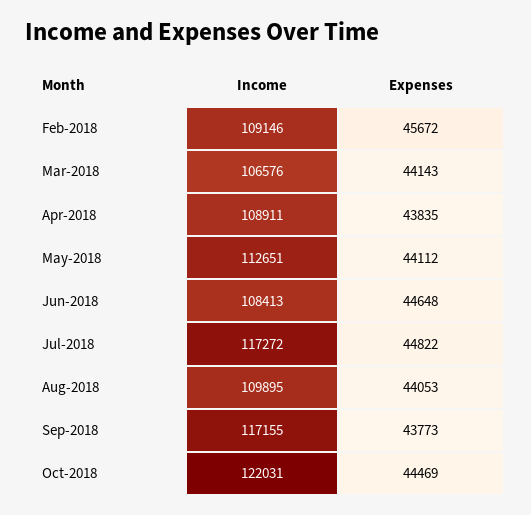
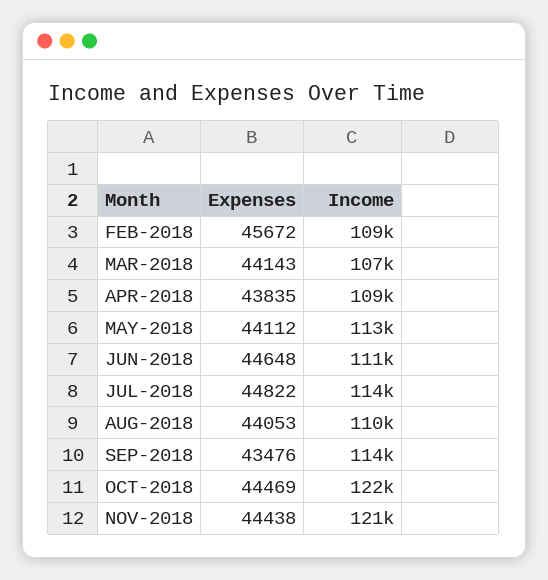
Income, Jun-2018: 108413 -> 111000
Income, Jul-2018: 117272 -> 114000
Income, Sep-2018: 117155 -> 114000
Expenses, Sep-2018: 43773 -> 43476
Expenses, NOV-2018: none -> 44438
Income, NOV-2018: none -> 121000

